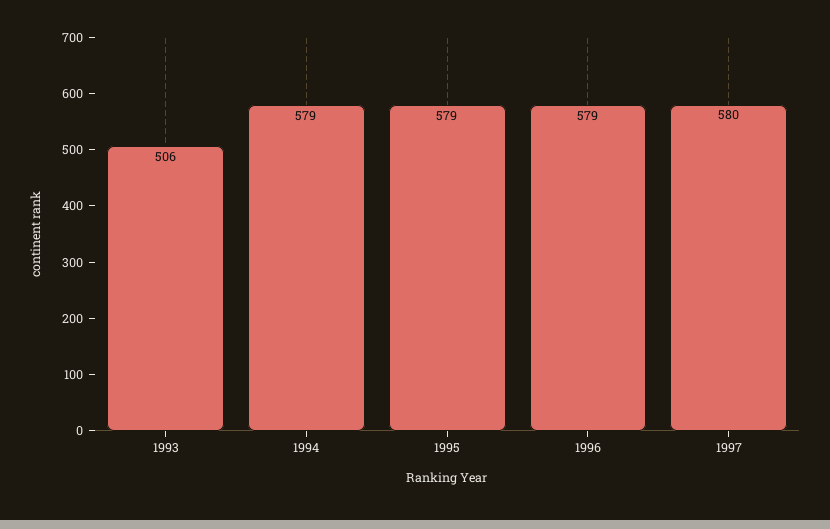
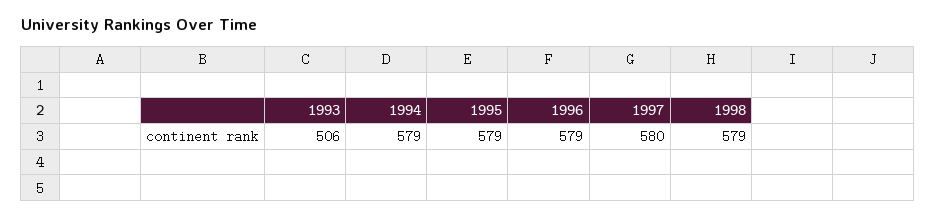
1998: none -> 579

